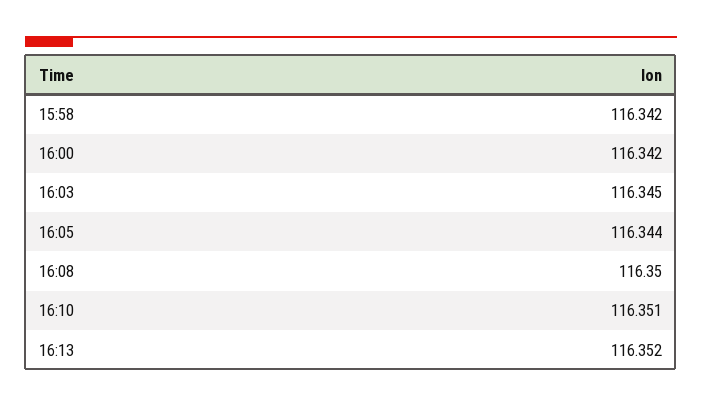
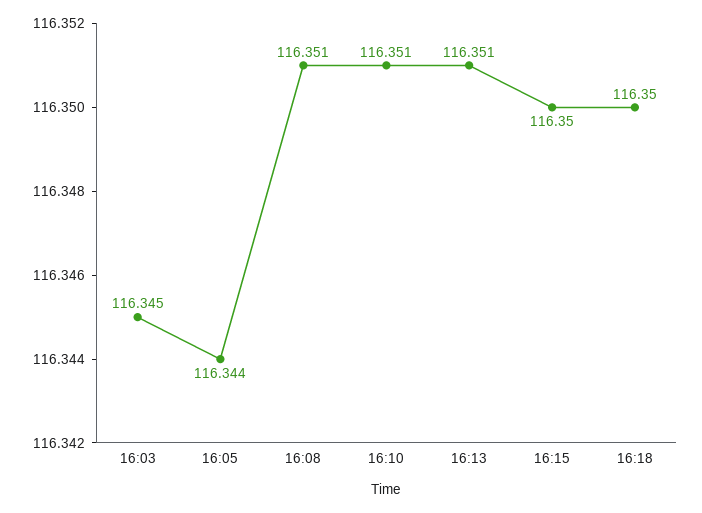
15:58: 116.342 -> none
16:00: 116.342 -> none
16:08: 116.35 -> 116.351
16:13: 116.352 -> 116.351
16:15: none -> 116.35
16:18: none -> 116.35

